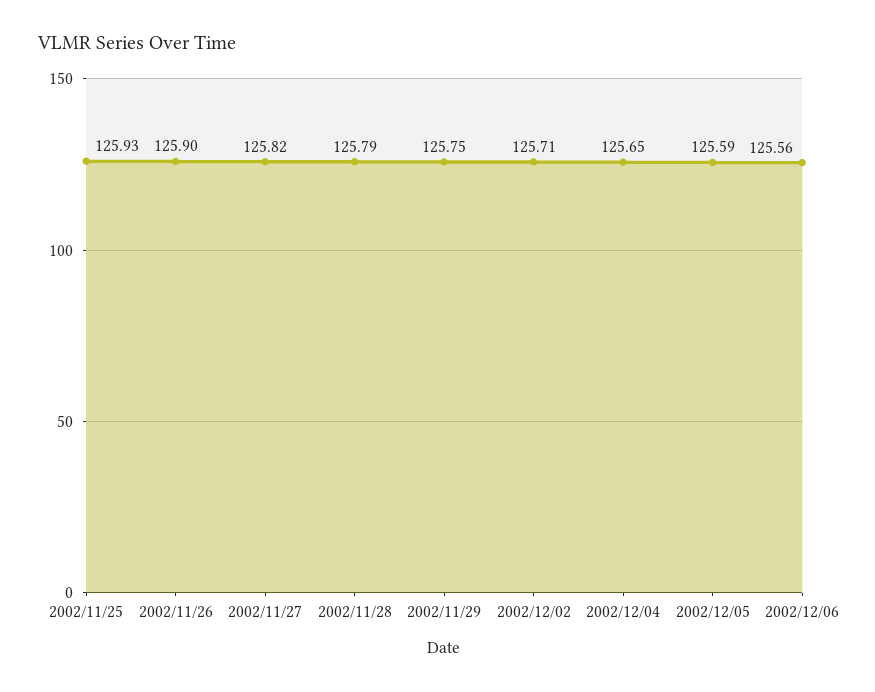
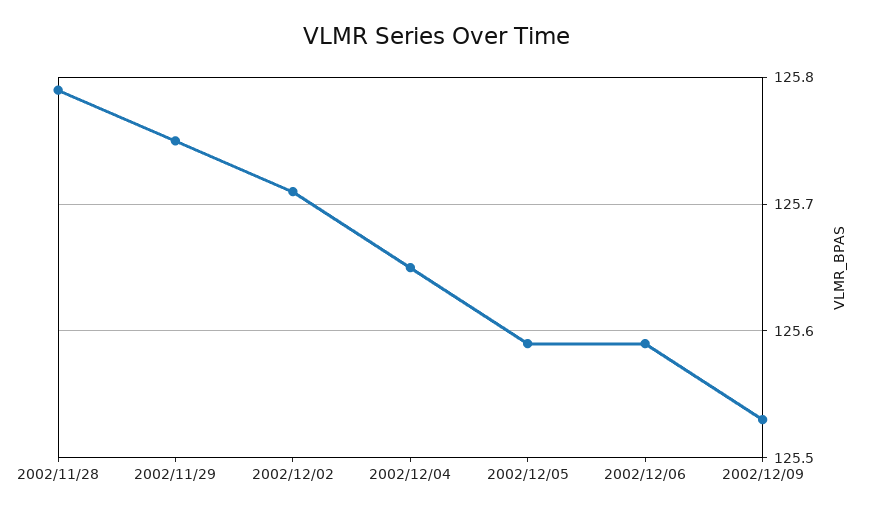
2002/11/25: 125.93 -> none
2002/11/26: 125.9 -> none
2002/11/27: 125.82 -> none
2002/12/06: 125.56 -> 125.59
2002/12/09: none -> 125.53

